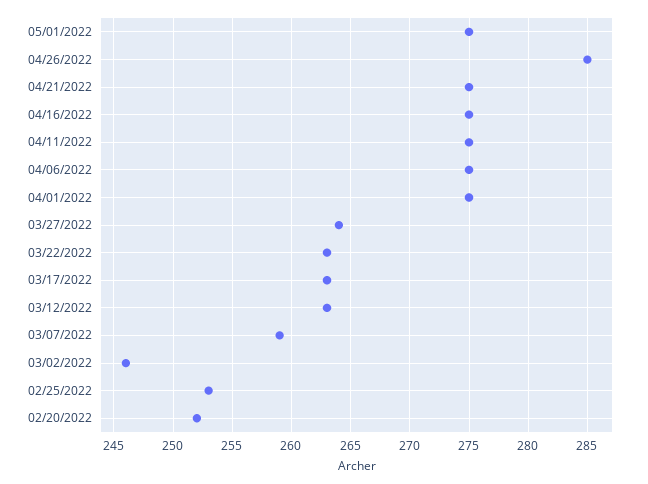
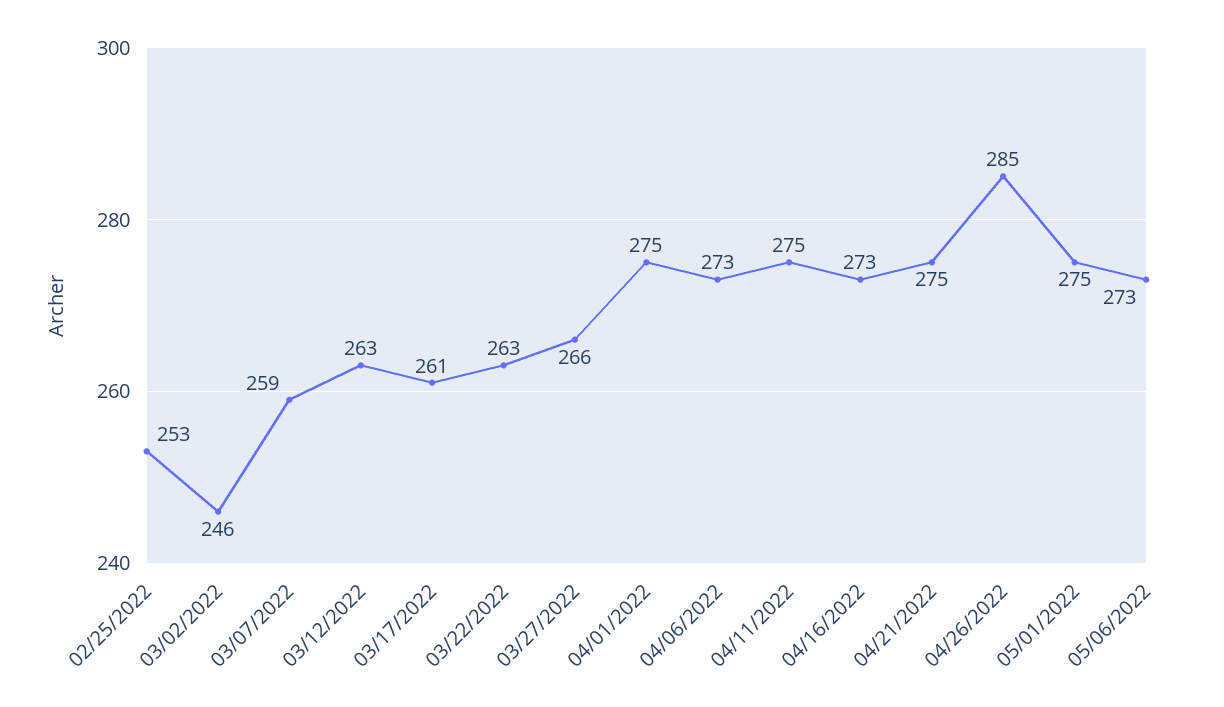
04/16/2022: 275 -> 273
04/06/2022: 275 -> 273
03/27/2022: 264 -> 266
03/17/2022: 263 -> 261
02/20/2022: 252 -> none
05/06/2022: none -> 273

